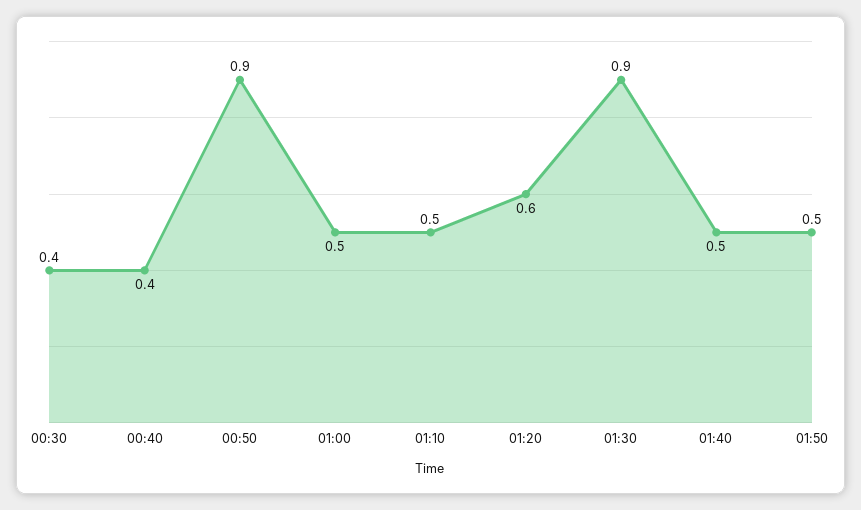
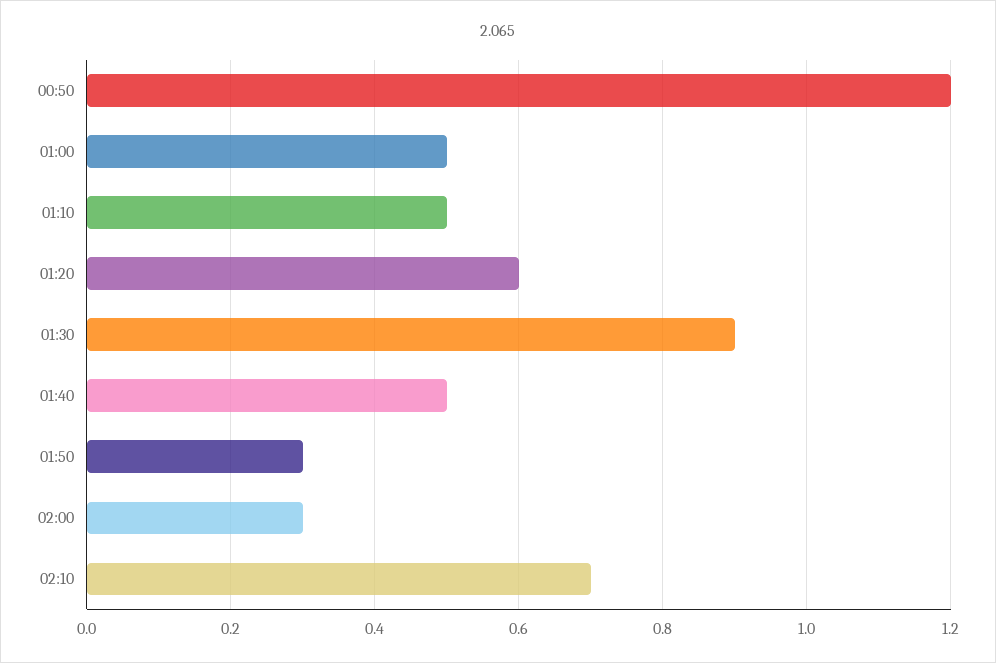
00:30: 0.4 -> none
00:40: 0.4 -> none
00:50: 0.9 -> 1.2
01:50: 0.5 -> 0.3
02:00: none -> 0.3
02:10: none -> 0.7

